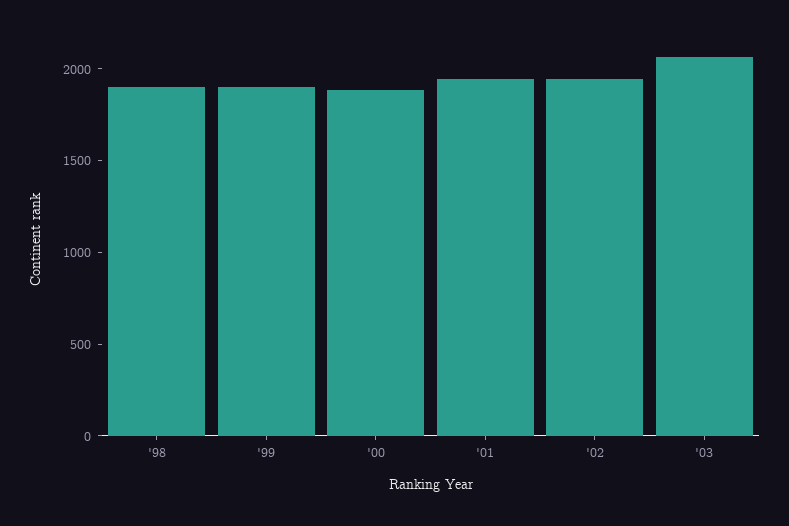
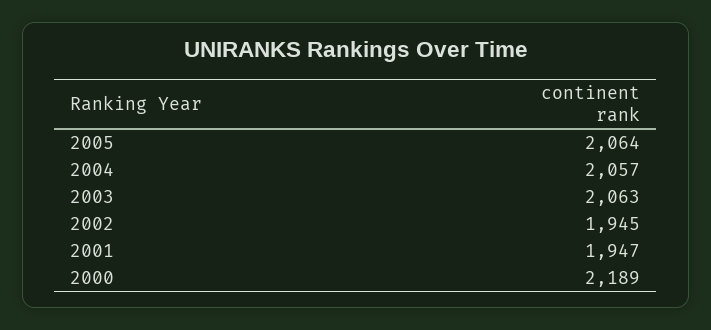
'98: 1900 -> none
'99: 1900 -> none
'00: 1900 -> 2189
2005: none -> 2064
2004: none -> 2057

